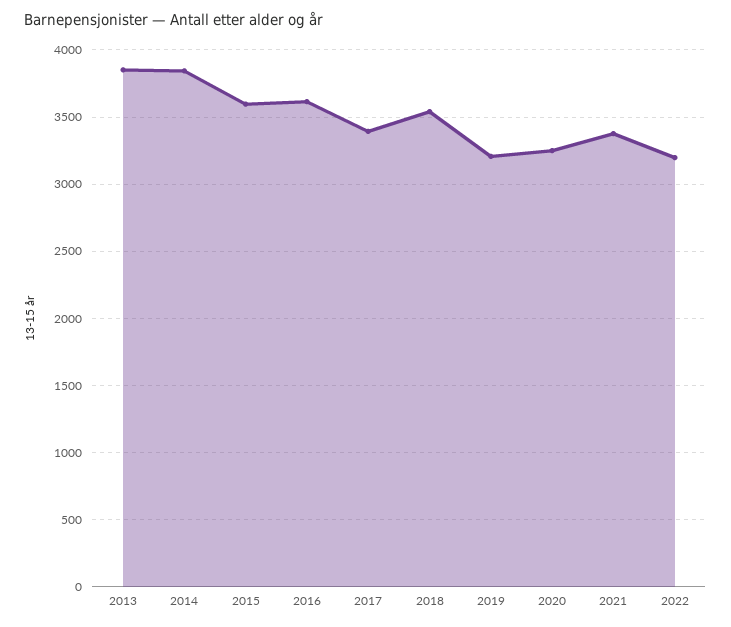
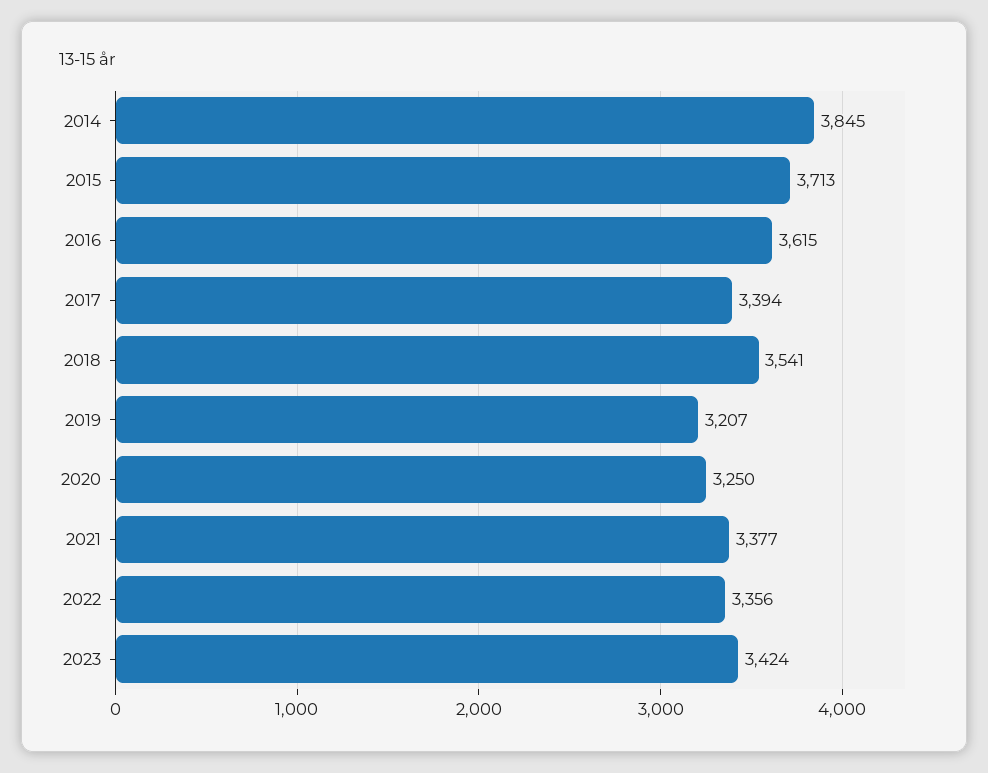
2013: 3850 -> none
2015: 3600 -> 3713
2022: 3200 -> 3356
2023: none -> 3424

